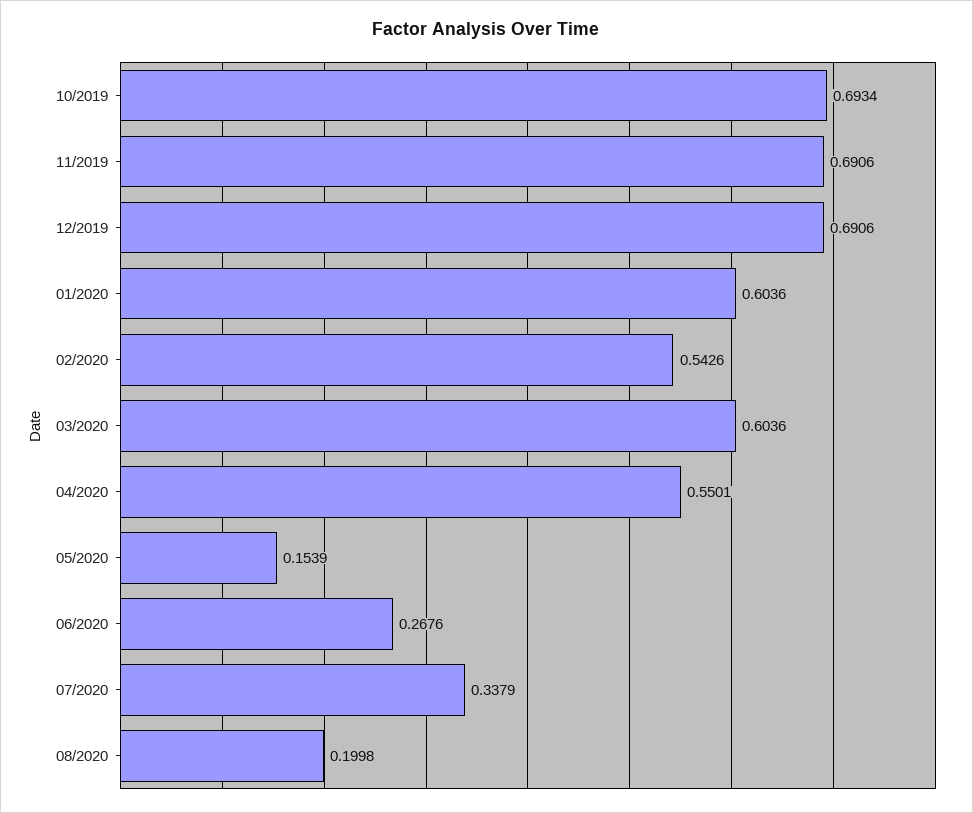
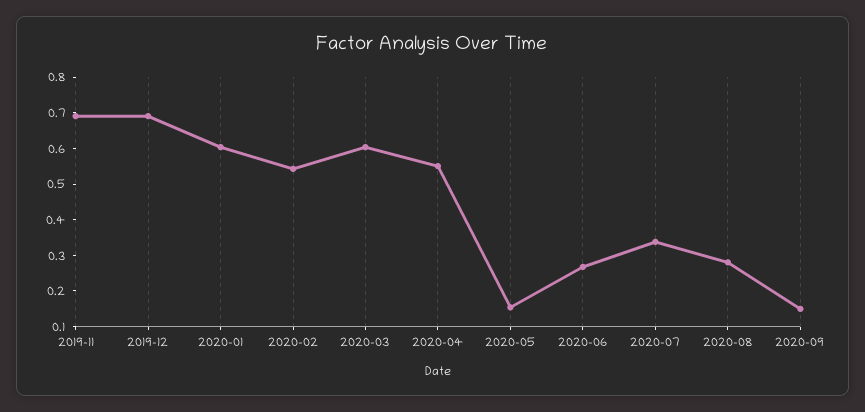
10/2019: 0.6934 -> none
08/2020: 0.1998 -> 0.275
2020-09: none -> 0.15

